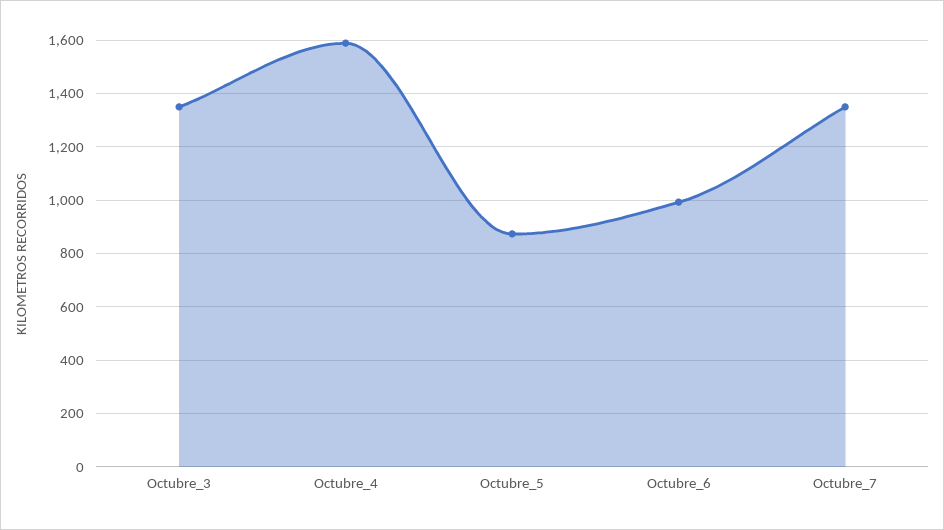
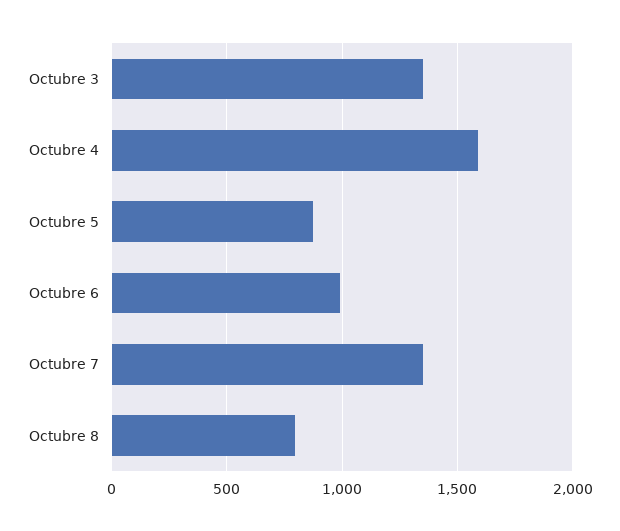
Octubre 8: none -> 800

